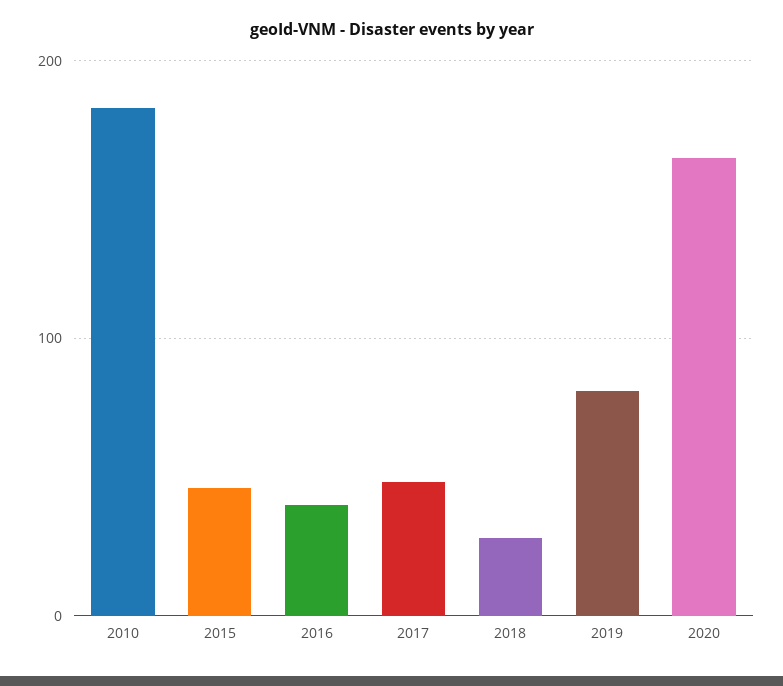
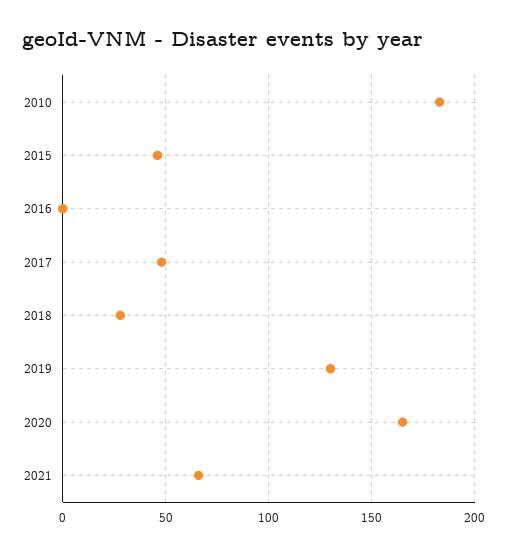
2016: 40 -> 0
2019: 80 -> 130
2021: none -> 65

